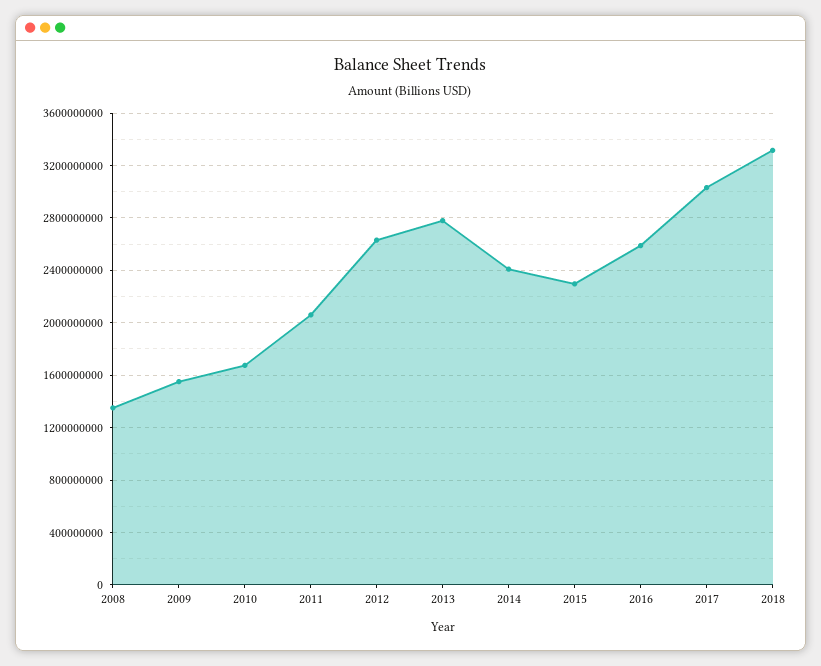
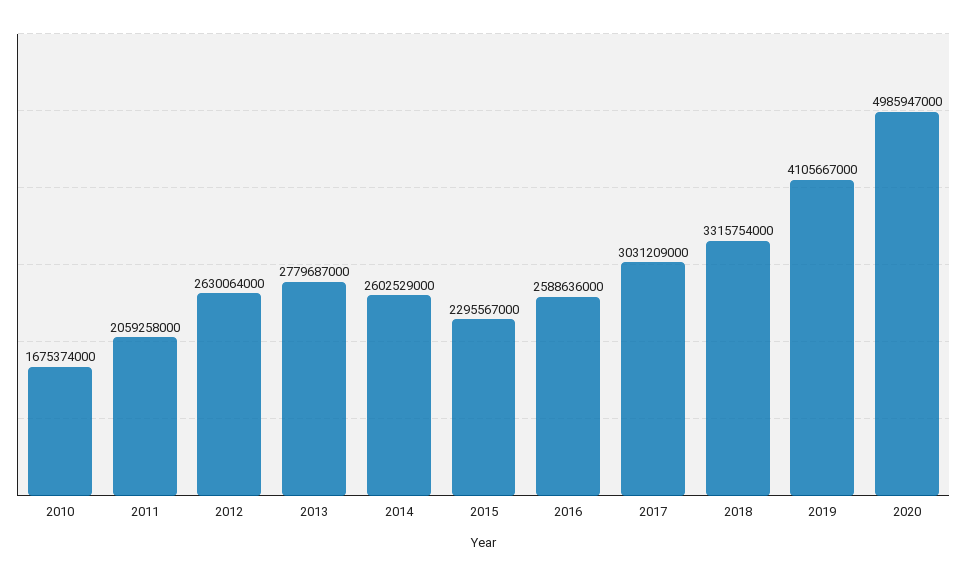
2008: 1350000000 -> none
2009: 1550000000 -> none
2014: 2400000000 -> 2602529000
2019: none -> 4105667000
2020: none -> 4985947000

